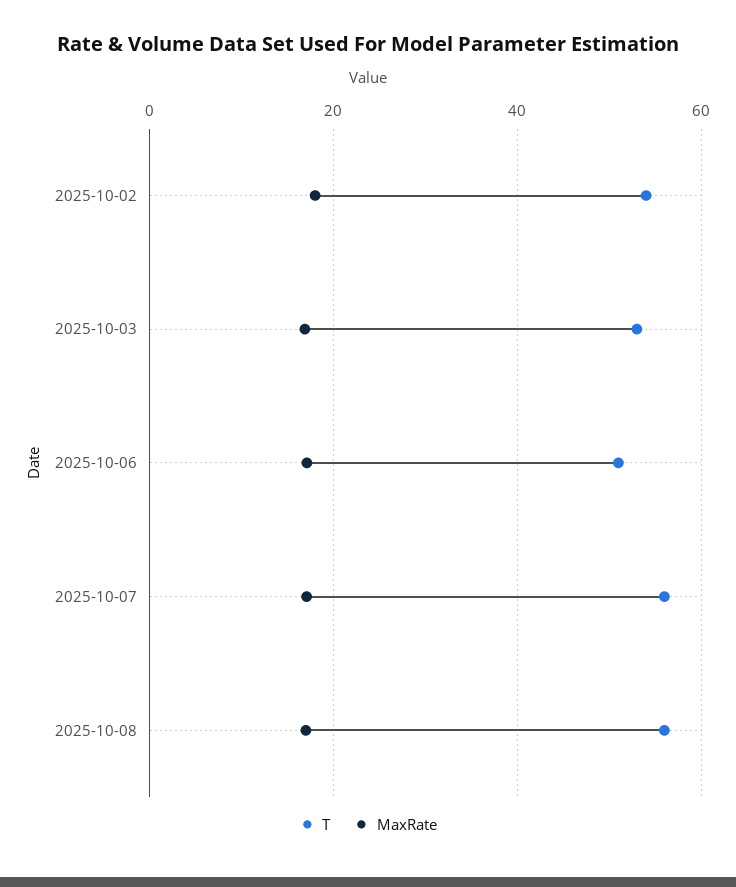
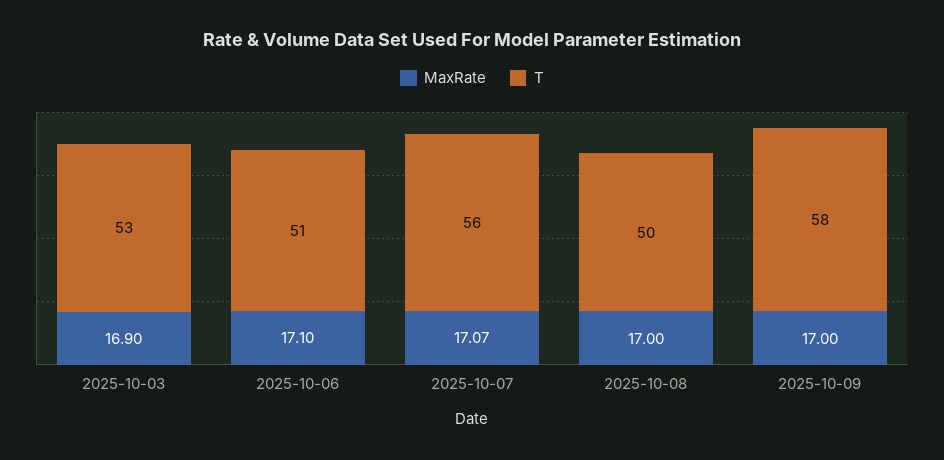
T, 2025-10-02: 54 -> none
MaxRate, 2025-10-02: 18 -> none
T, 2025-10-08: 56 -> 50
MaxRate, 2025-10-09: none -> 17
T, 2025-10-09: none -> 58

